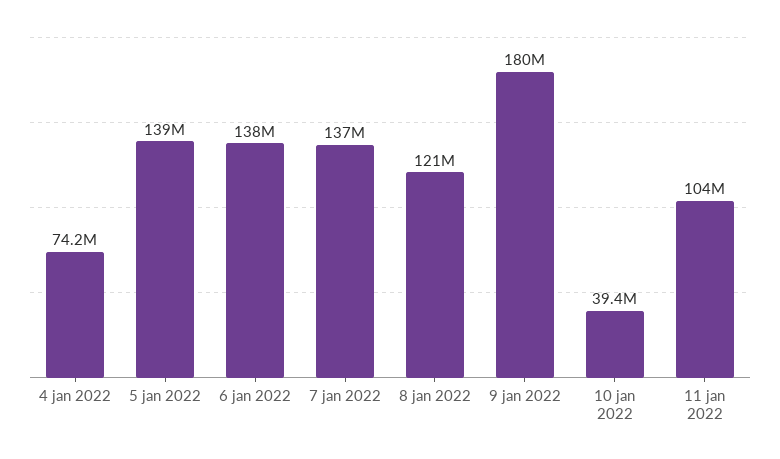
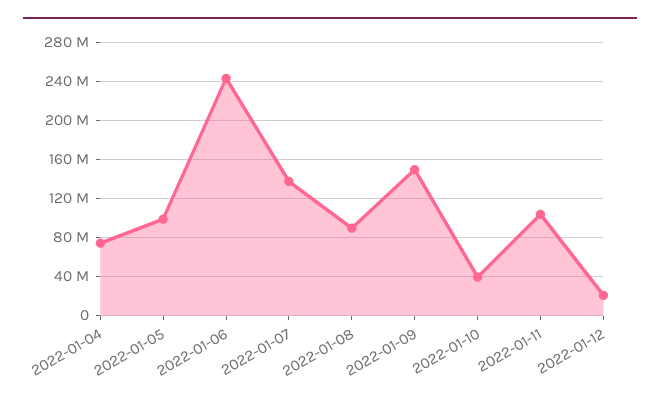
5 jan 2022: 139000000 -> 100000000
6 jan 2022: 138000000 -> 240000000
8 jan 2022: 121000000 -> 90000000
9 jan 2022: 180000000 -> 150000000
2022-01-12: none -> 20000000

